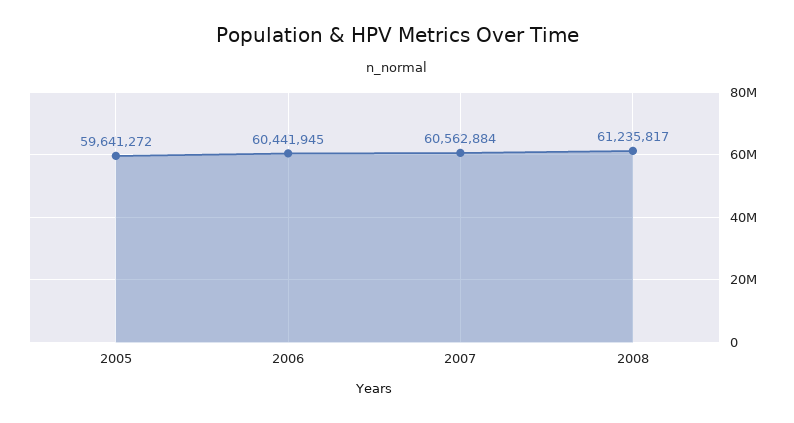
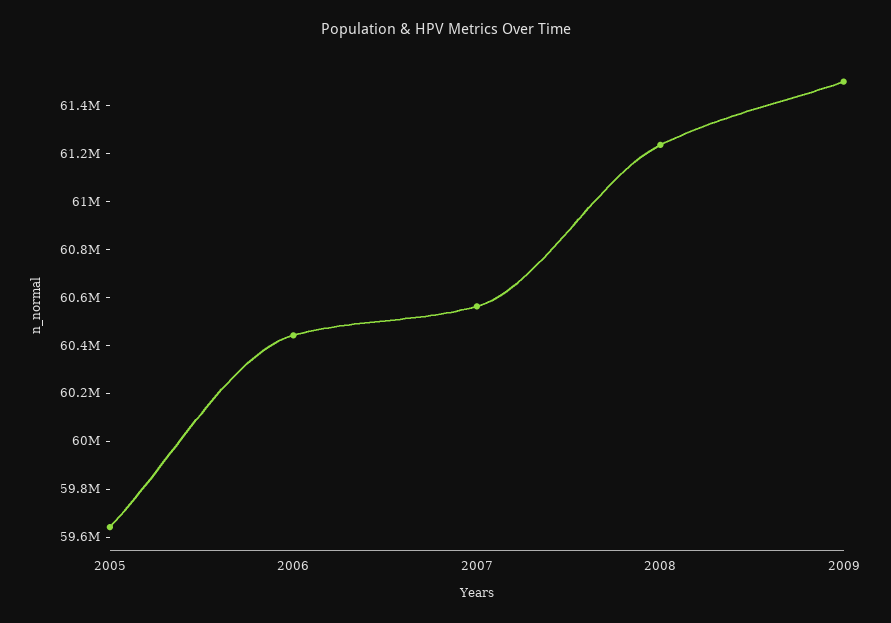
2009: none -> 61500000

